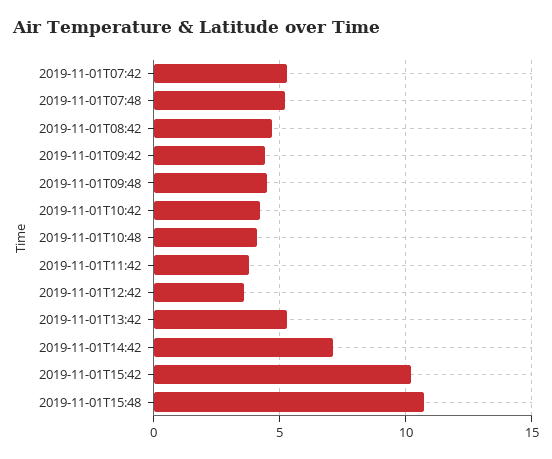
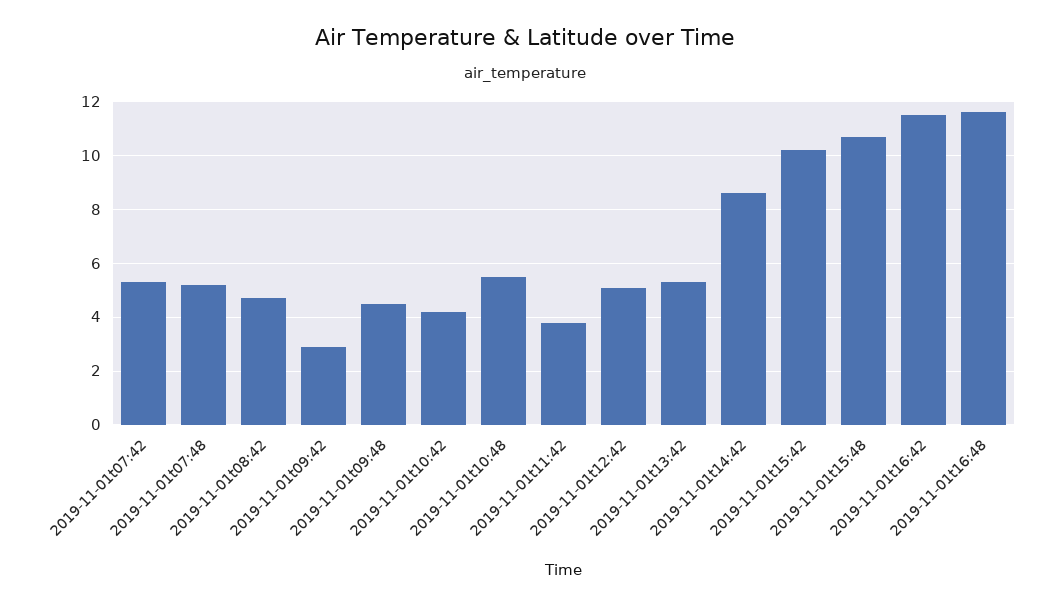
2019-11-01T09:42: 4.5 -> 3
2019-11-01T10:48: 4 -> 5.5
2019-11-01T12:42: 3.5 -> 5
2019-11-01T14:42: 7 -> 8.5
2019-11-01t16:42: none -> 11.5
2019-11-01t16:48: none -> 11.5

